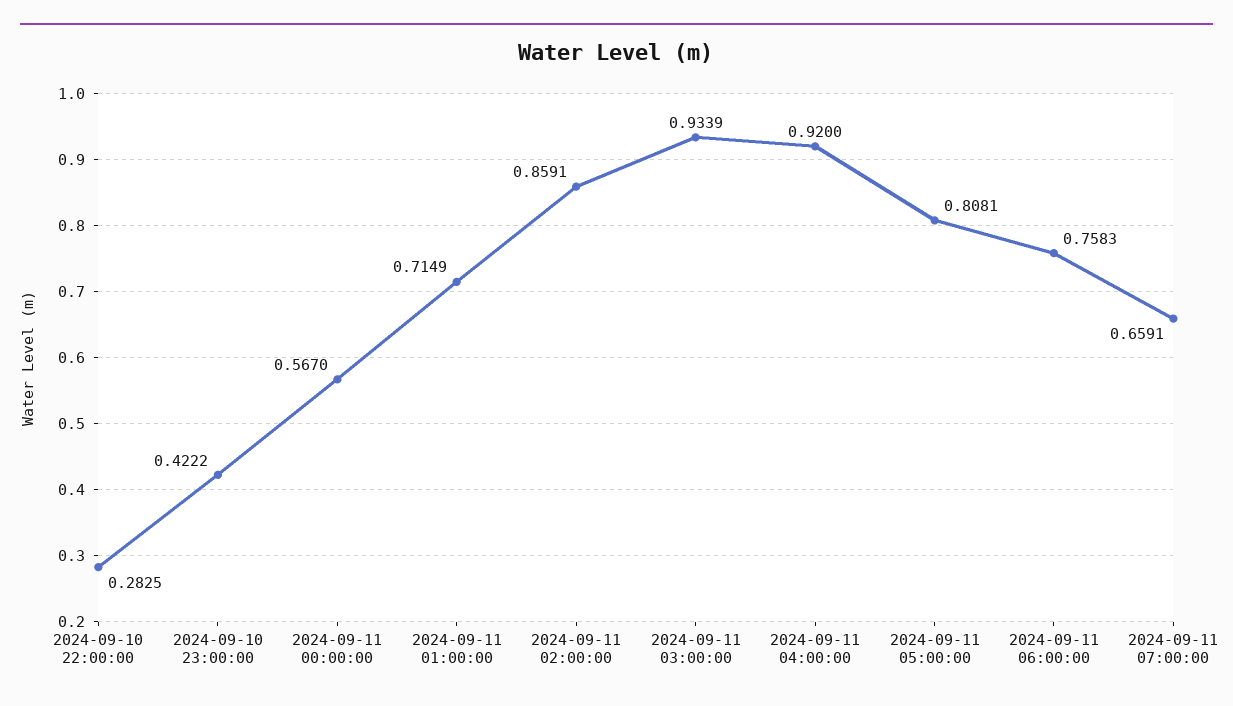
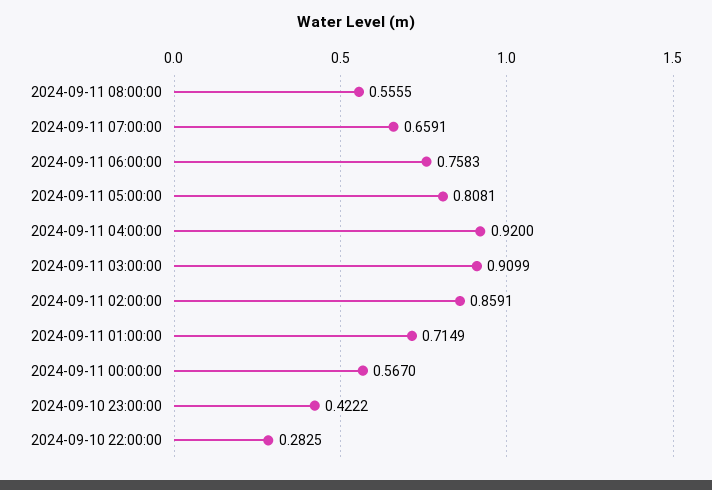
2024-09-11 03:00:00: 0.9339 -> 0.9099
2024-09-11 08:00:00: none -> 0.5555

